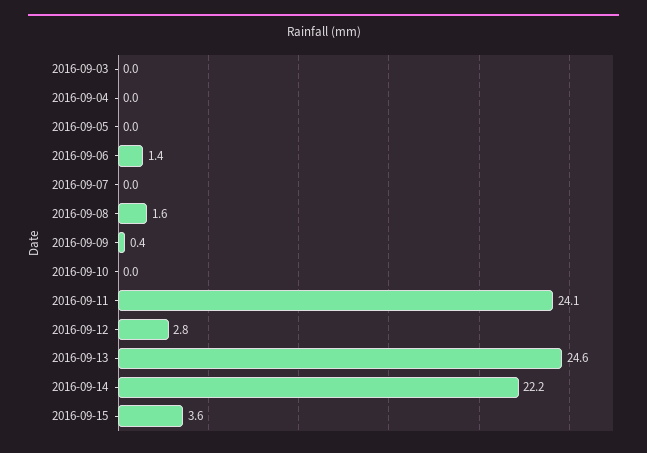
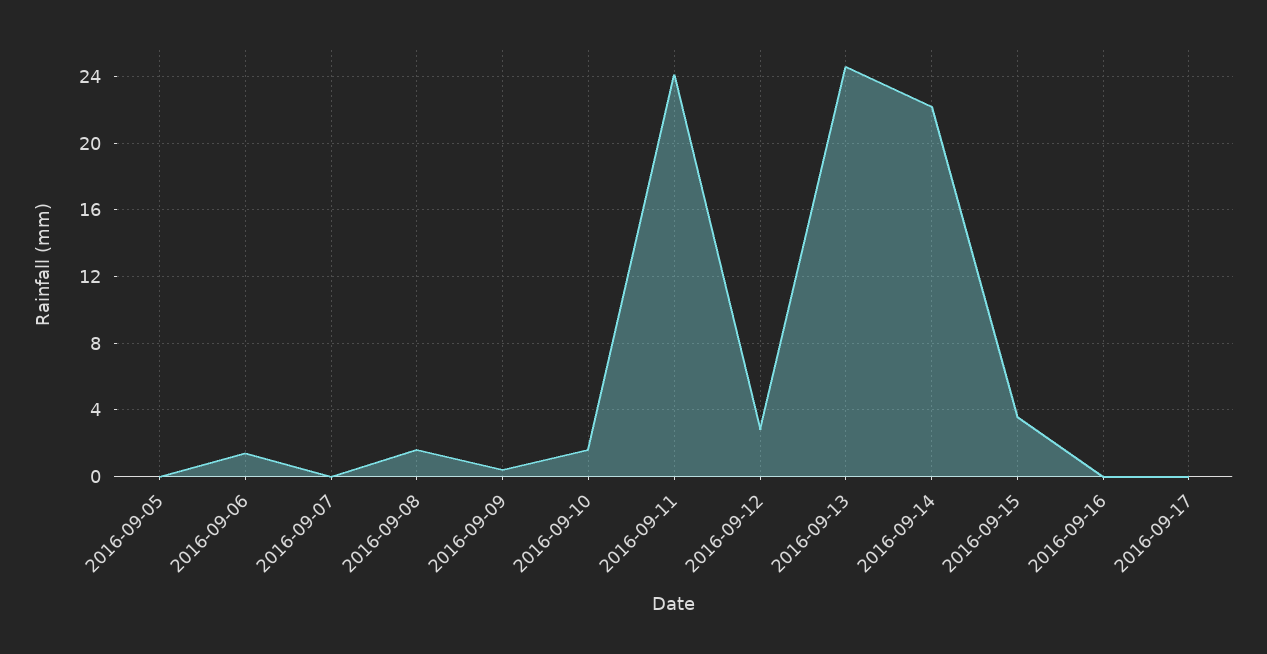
2016-09-03: 0 -> none
2016-09-04: 0 -> none
2016-09-10: 0 -> 1.5
2016-09-16: none -> 0
2016-09-17: none -> 0

